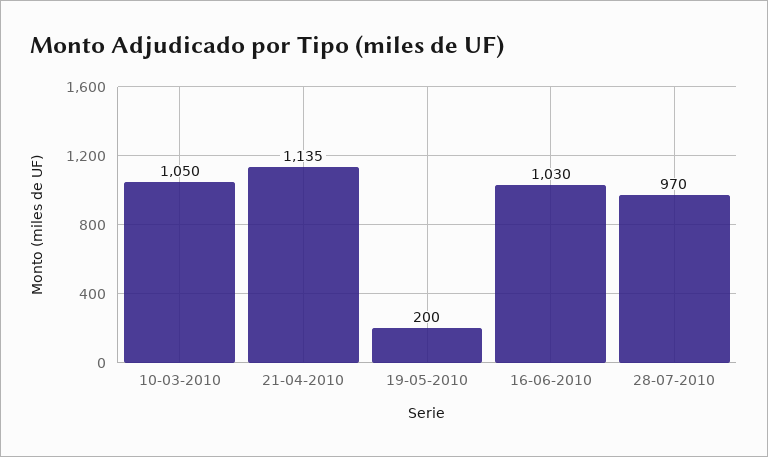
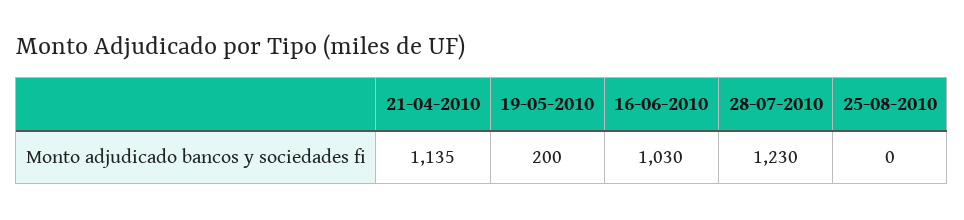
10-03-2010: 1050 -> none
28-07-2010: 970 -> 1230
25-08-2010: none -> 0

